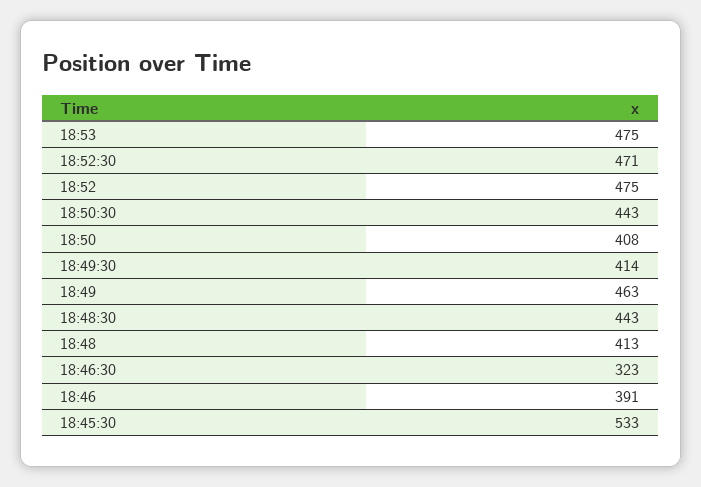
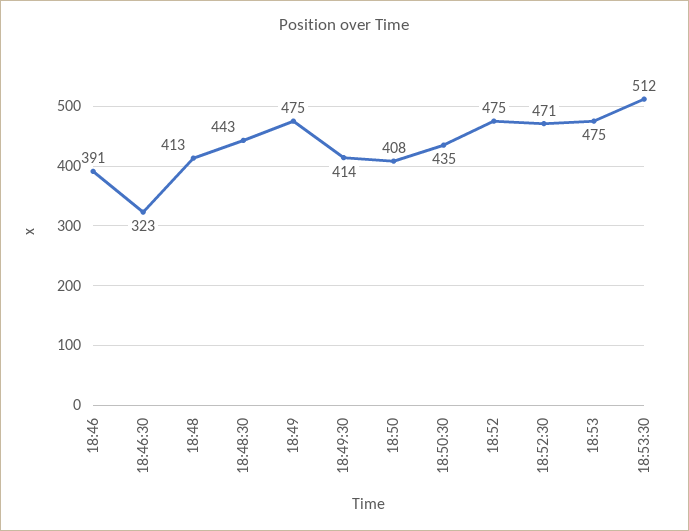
18:50:30: 443 -> 435
18:49: 463 -> 475
18:45:30: 533 -> none
18:53:30: none -> 512

